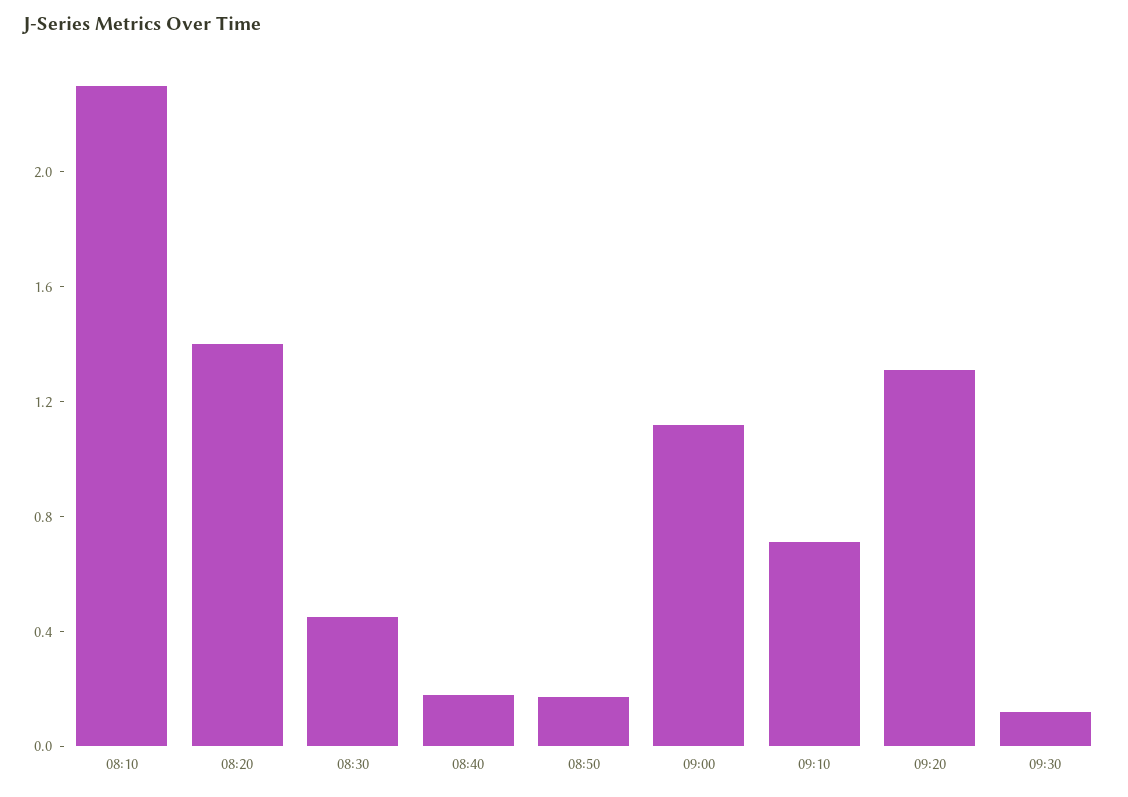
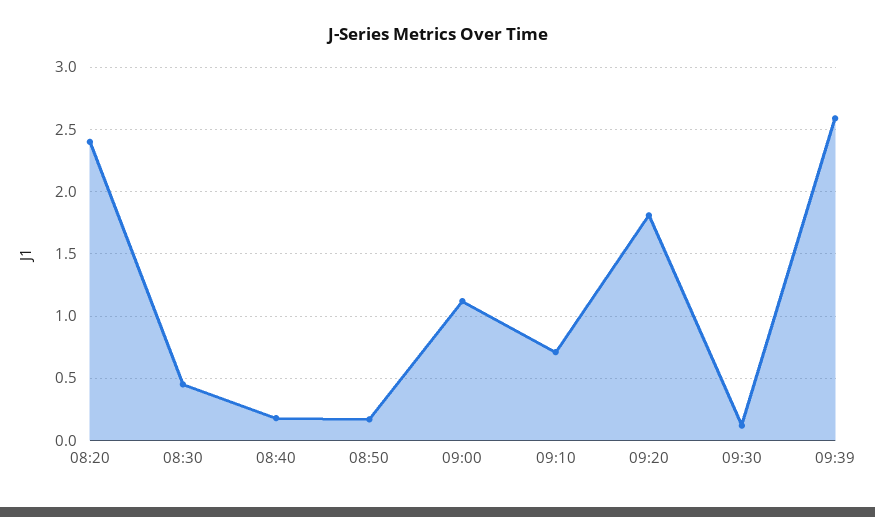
08:10: 2.3 -> none
08:20: 1.4 -> 2.4
09:20: 1.3 -> 1.8
09:39: none -> 2.6

